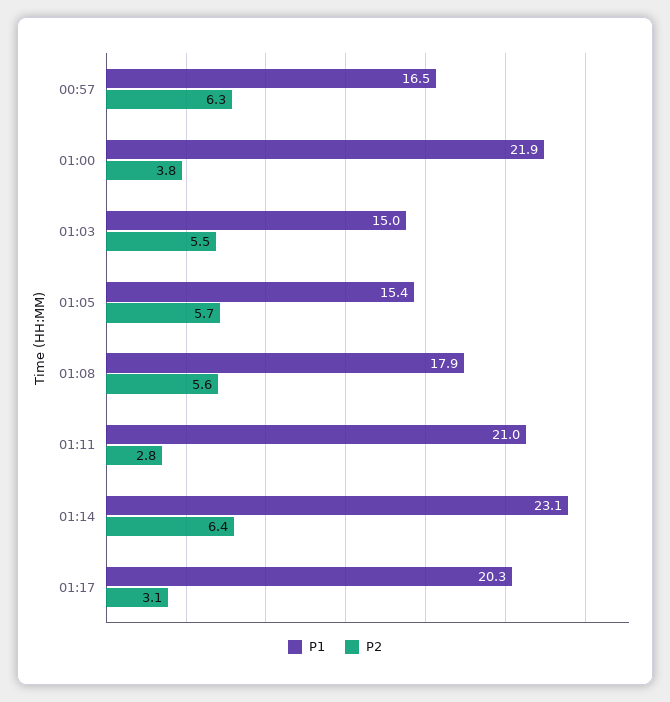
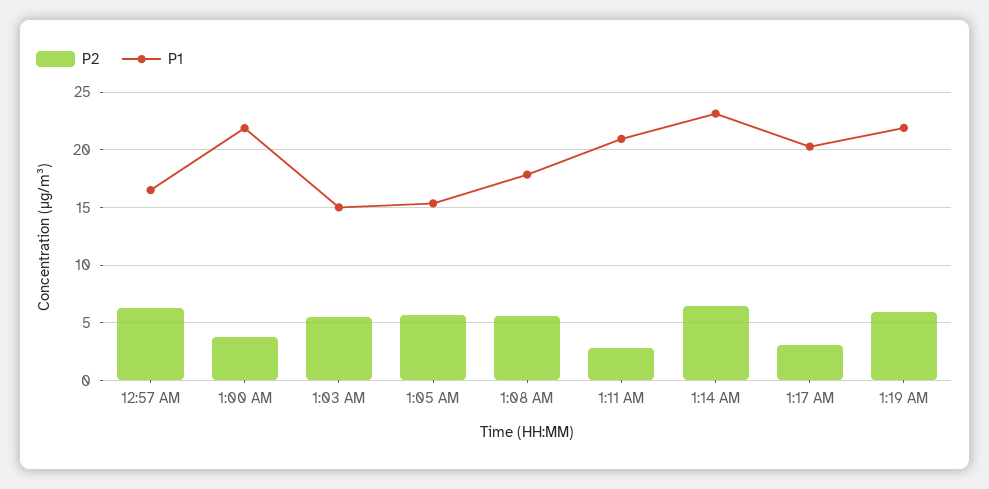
P2, 1:19 AM: none -> 6
P1, 1:19 AM: none -> 22

